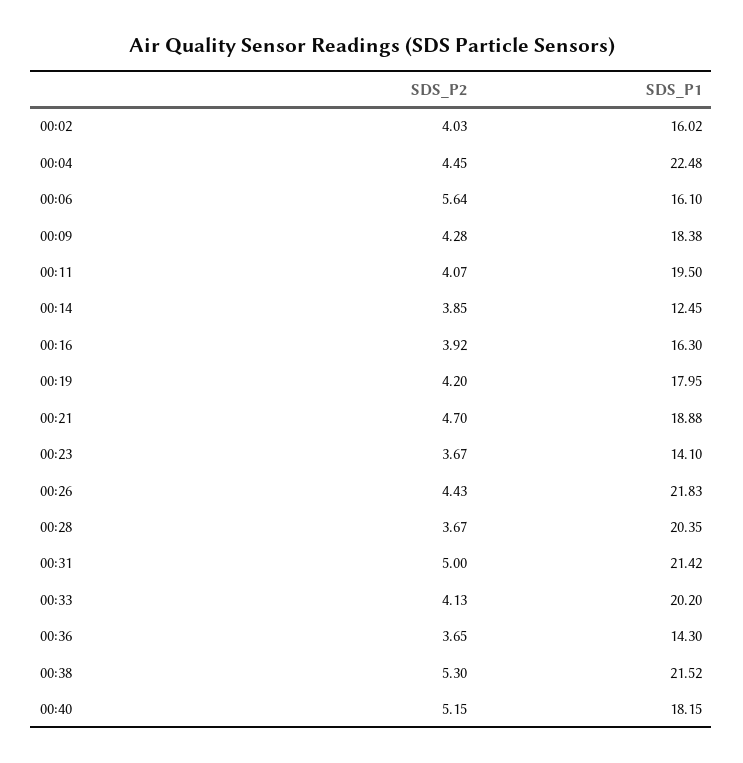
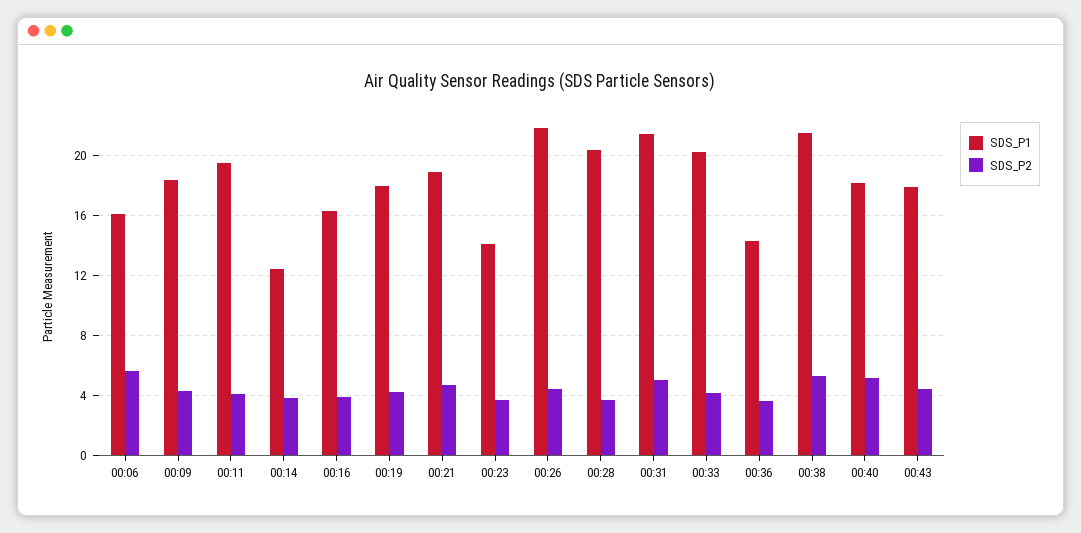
SDS_P2, 00:02: 4.03 -> none
SDS_P1, 00:02: 16.02 -> none
SDS_P2, 00:04: 4.45 -> none
SDS_P1, 00:04: 22.48 -> none
SDS_P1, 00:43: none -> 18
SDS_P2, 00:43: none -> 4.5

